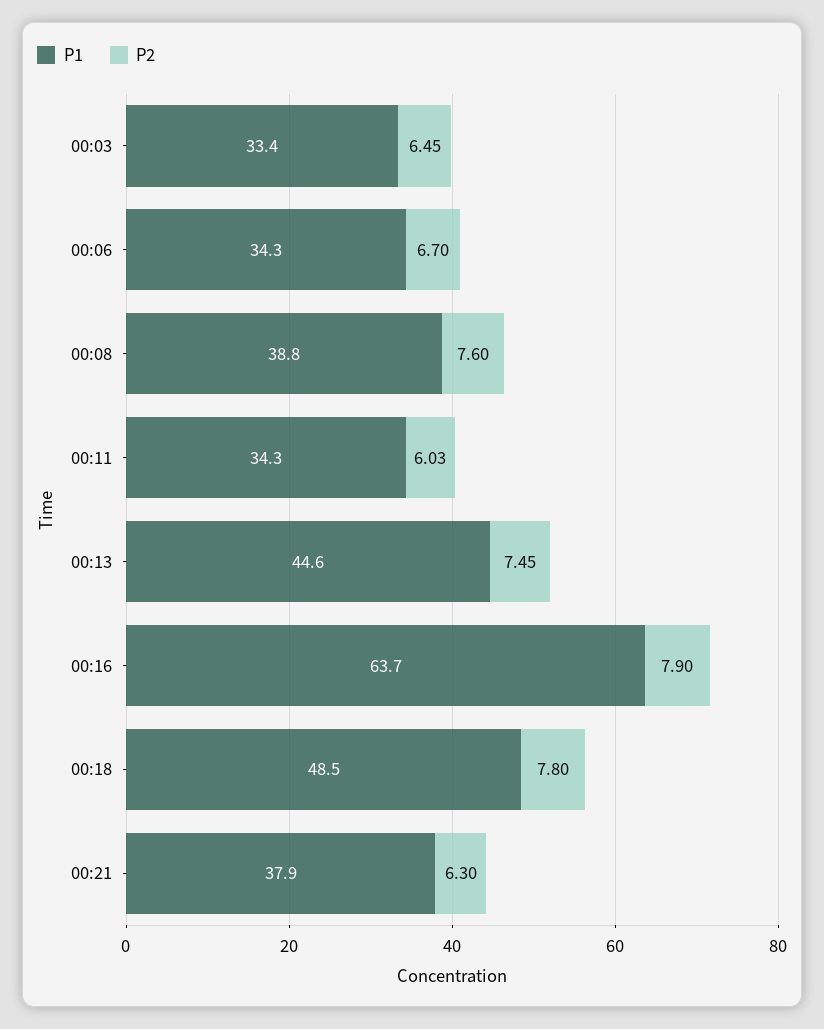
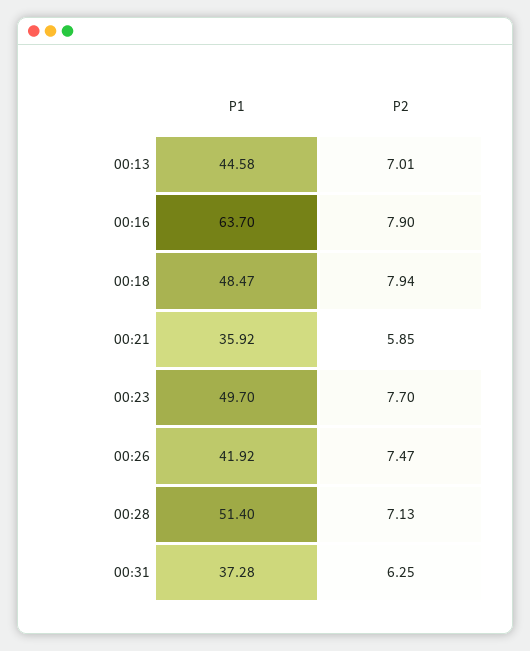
P1, 00:03: 33.4 -> none
P2, 00:03: 6.45 -> none
P1, 00:06: 34.3 -> none
P2, 00:06: 6.7 -> none
P1, 00:08: 38.8 -> none
P2, 00:08: 7.6 -> none
P1, 00:11: 34.3 -> none
P2, 00:11: 6.03 -> none
P2, 00:13: 7.45 -> 7.01
P2, 00:18: 7.8 -> 7.94
P1, 00:21: 37.9 -> 35.92
P2, 00:21: 6.3 -> 5.85
P1, 00:23: none -> 49.7
P2, 00:23: none -> 7.7
P1, 00:26: none -> 41.92
P2, 00:26: none -> 7.47
P1, 00:28: none -> 51.4
P2, 00:28: none -> 7.13
P1, 00:31: none -> 37.28
P2, 00:31: none -> 6.25

